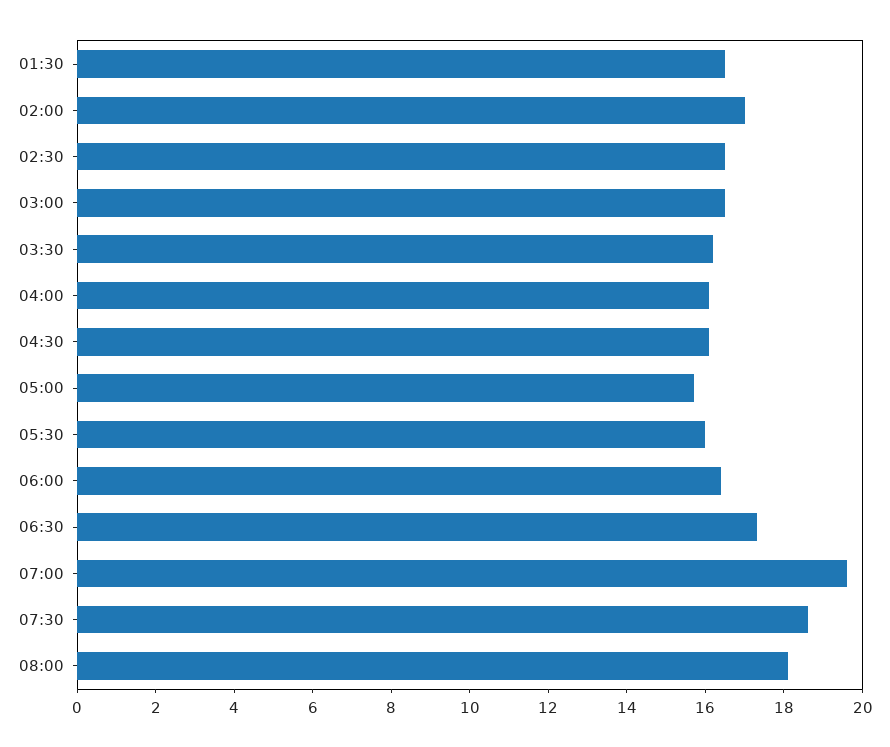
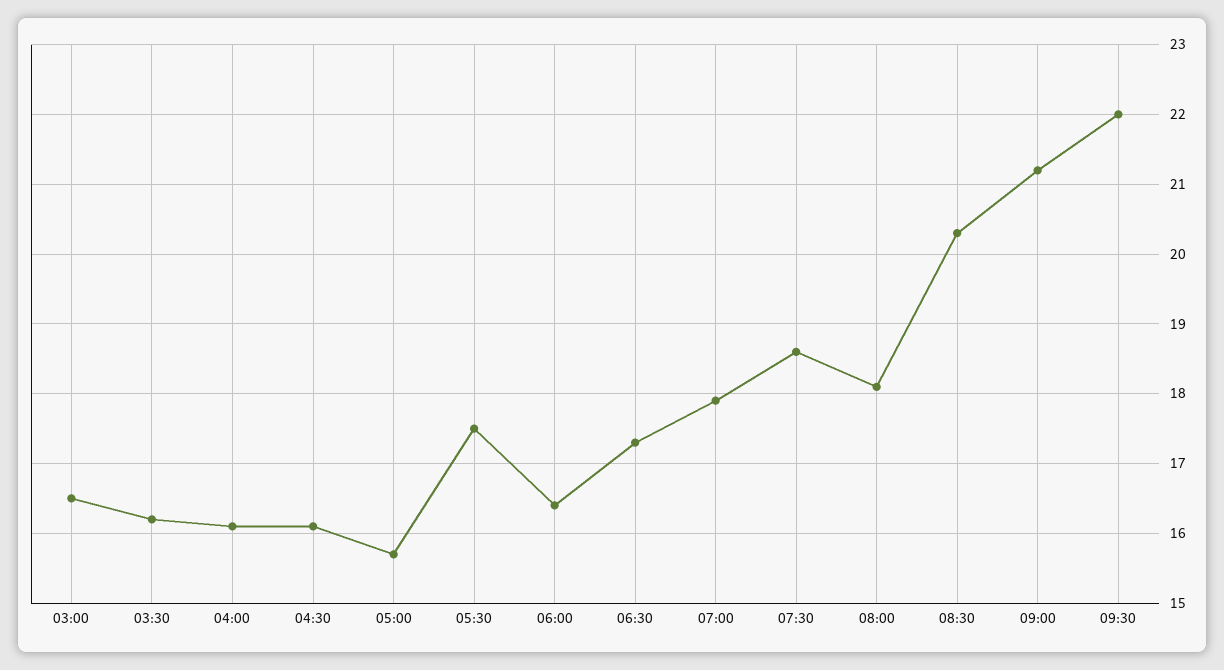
01:30: 16.5 -> none
02:00: 17 -> none
02:30: 16.5 -> none
05:30: 16 -> 17.5
07:00: 19.5 -> 17.9
08:30: none -> 20.3
09:00: none -> 21.2
09:30: none -> 22

